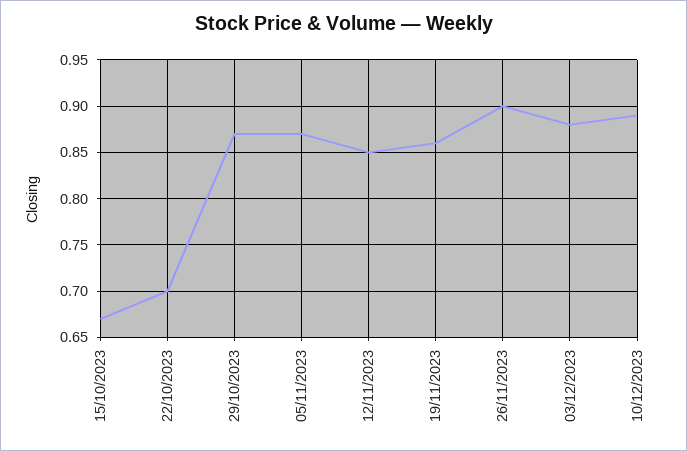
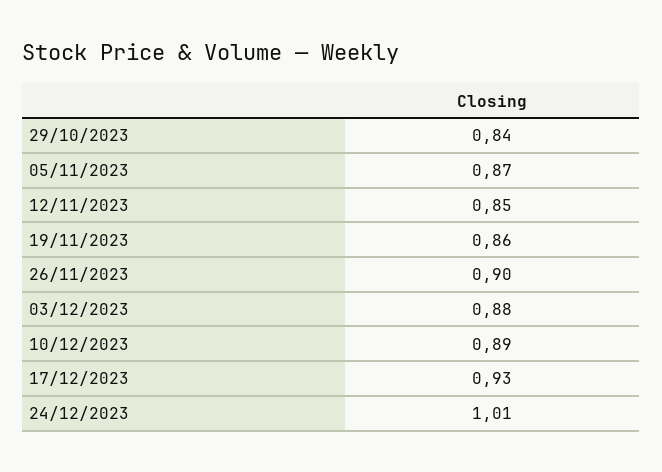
15/10/2023: 0.67 -> none
22/10/2023: 0.7 -> none
29/10/2023: 0.87 -> 0.84
17/12/2023: none -> 0.93
24/12/2023: none -> 1.01

